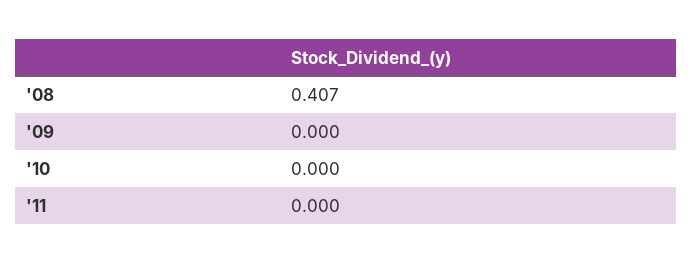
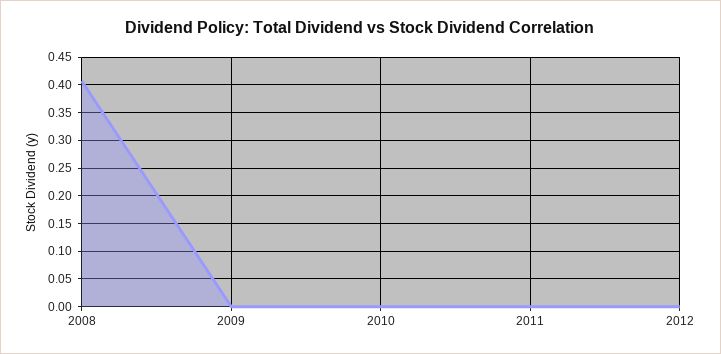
2012: none -> 0

